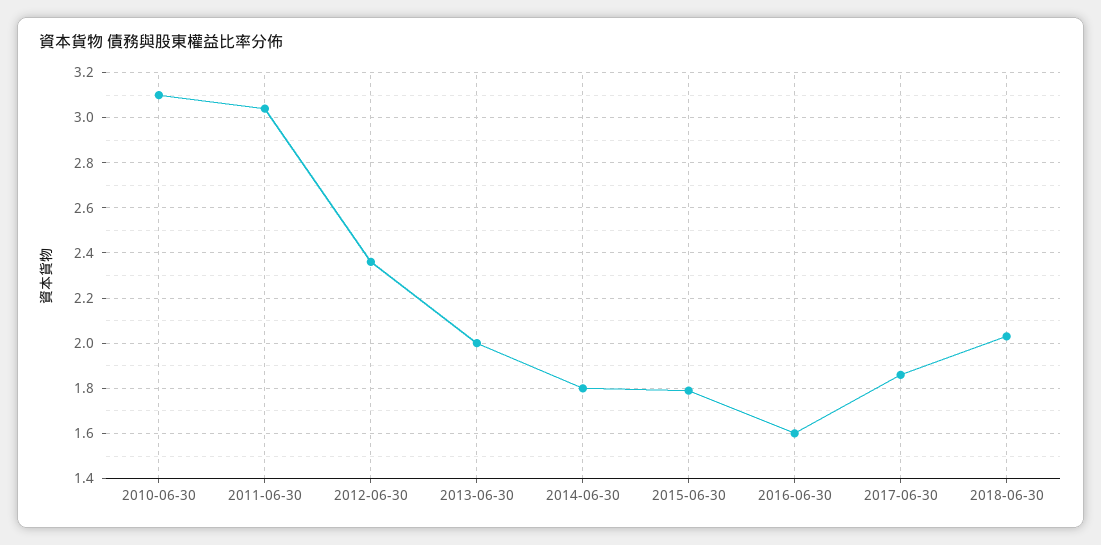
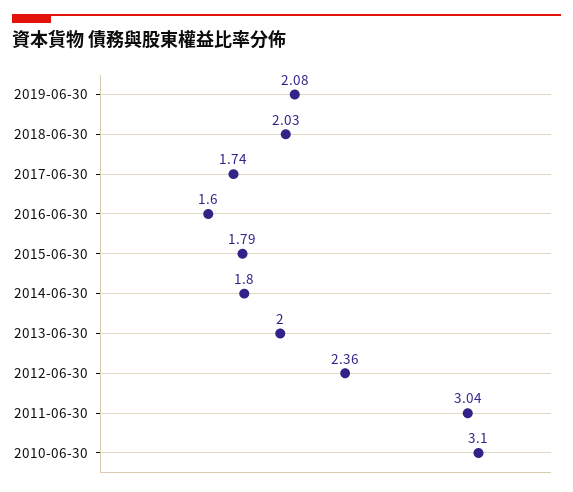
2017-06-30: 1.85 -> 1.74
2019-06-30: none -> 2.08

